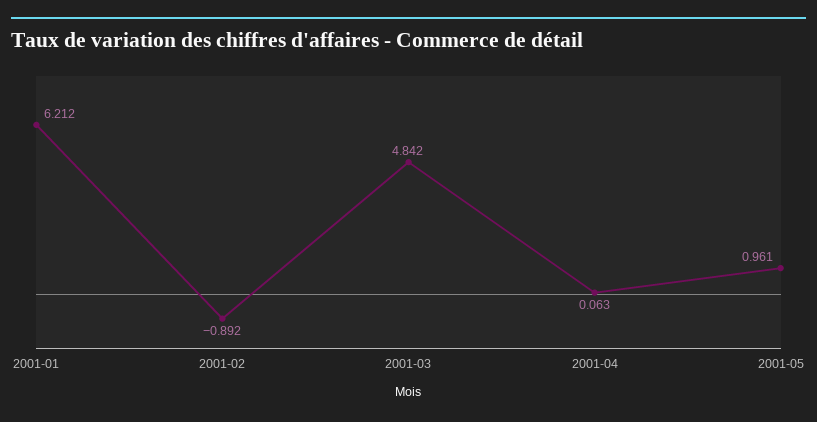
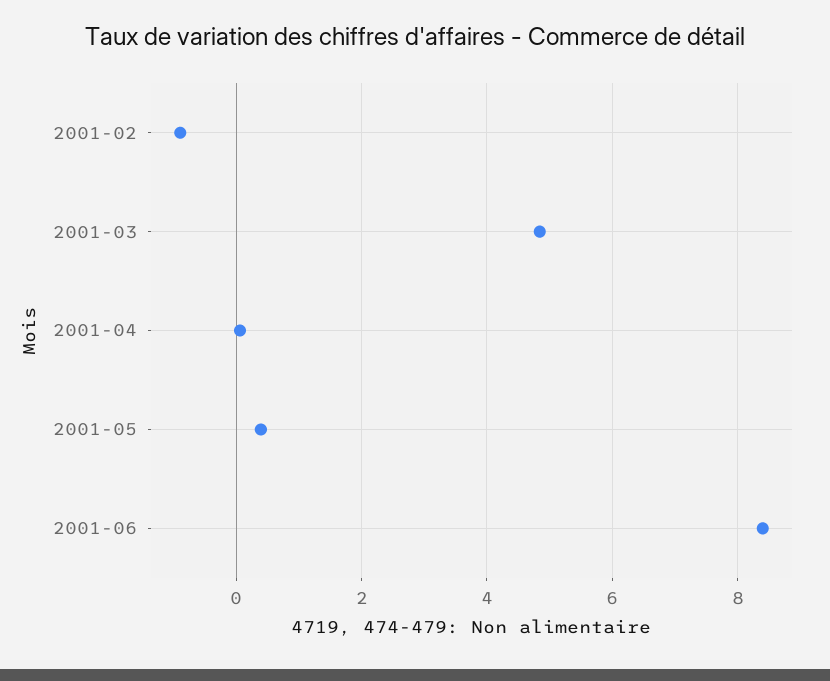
2001-01: 6.212 -> none
2001-05: 0.961 -> 0.4
2001-06: none -> 8.4

